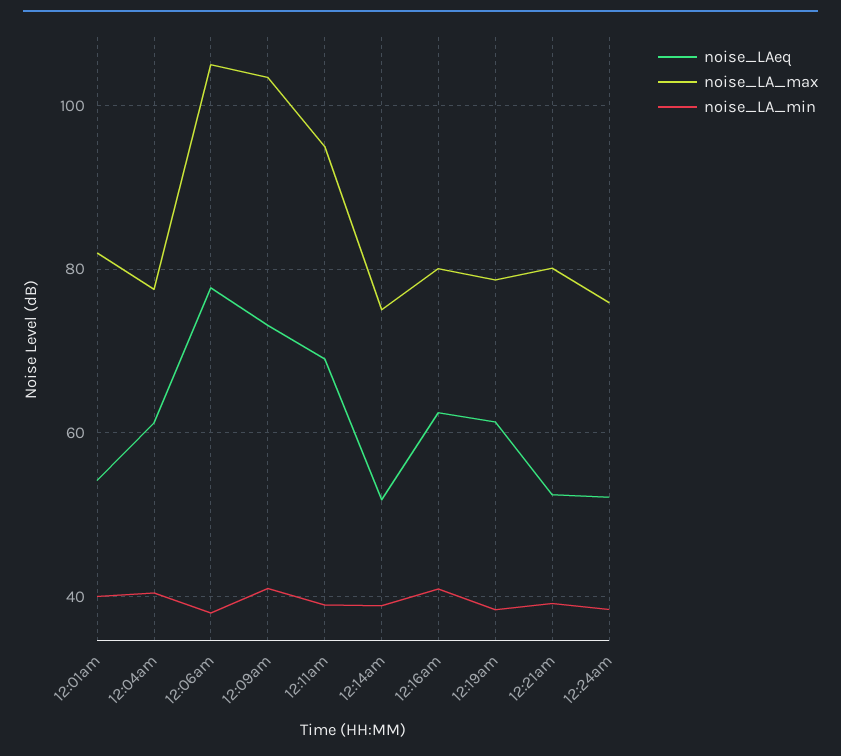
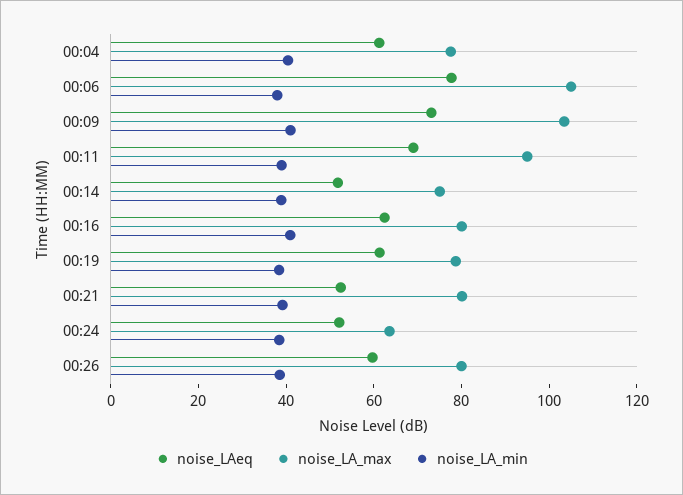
noise_LAeq, 12:01am: 54 -> none
noise_LA_max, 12:01am: 82 -> none
noise_LA_min, 12:01am: 40 -> none
noise_LA_max, 12:24am: 76 -> 65
noise_LAeq, 00:26: none -> 60
noise_LA_max, 00:26: none -> 80
noise_LA_min, 00:26: none -> 40

